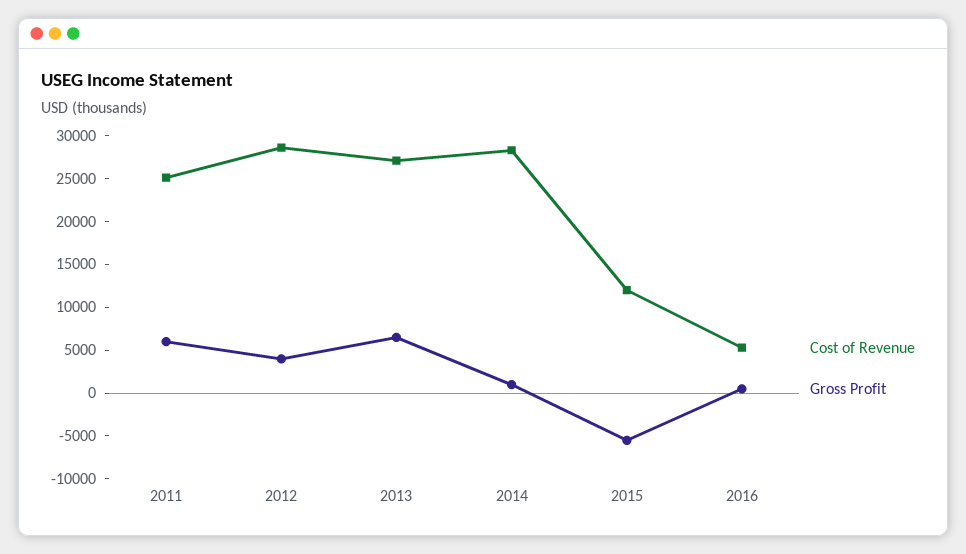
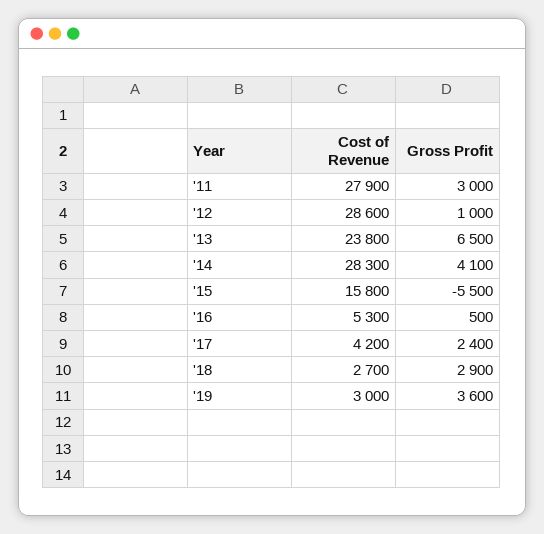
Cost of Revenue, 2011: 25000 -> 27900
Gross Profit, 2011: 6000 -> 3000
Gross Profit, 2012: 4000 -> 1000
Cost of Revenue, 2013: 27000 -> 23800
Gross Profit, 2014: 1000 -> 4100
Cost of Revenue, 2015: 12000 -> 15800
Cost of Revenue, '17: none -> 4200
Gross Profit, '17: none -> 2400
Cost of Revenue, '18: none -> 2700
Gross Profit, '18: none -> 2900
Cost of Revenue, '19: none -> 3000
Gross Profit, '19: none -> 3600

